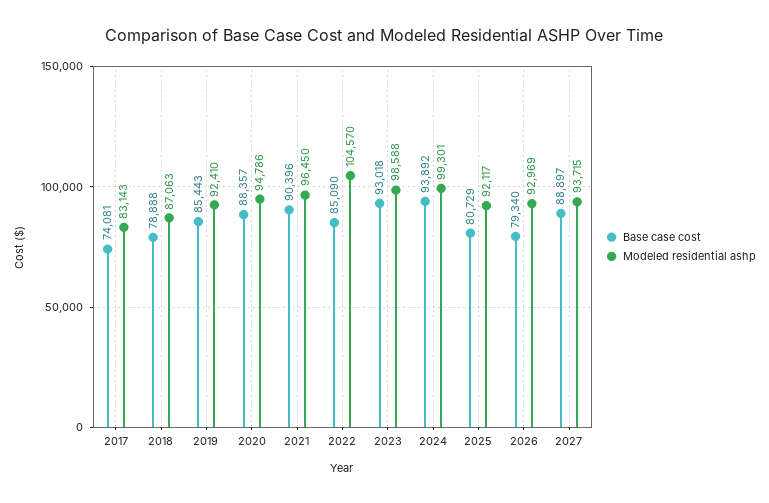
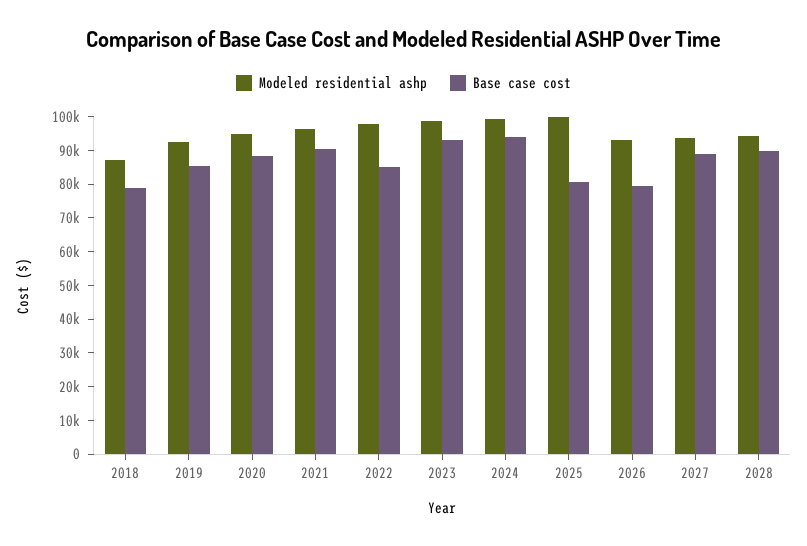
Base case cost, 2017: 74081 -> none
Modeled residential ashp, 2017: 83143 -> none
Modeled residential ashp, 2022: 104570 -> 97500
Modeled residential ashp, 2025: 92117 -> 100000
Modeled residential ashp, 2028: none -> 95000
Base case cost, 2028: none -> 90000

